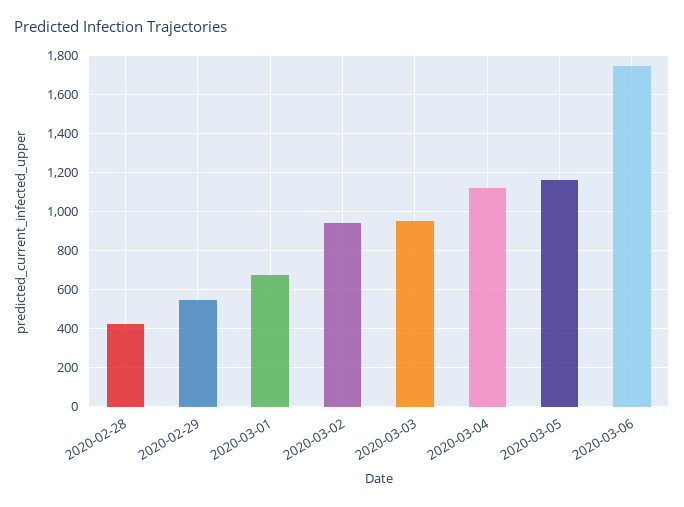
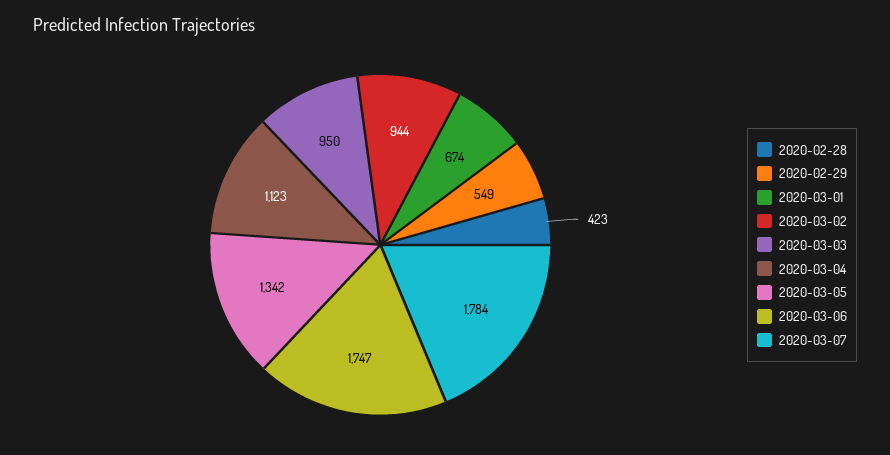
2020-03-05: 1150 -> 1342
2020-03-07: none -> 1784

